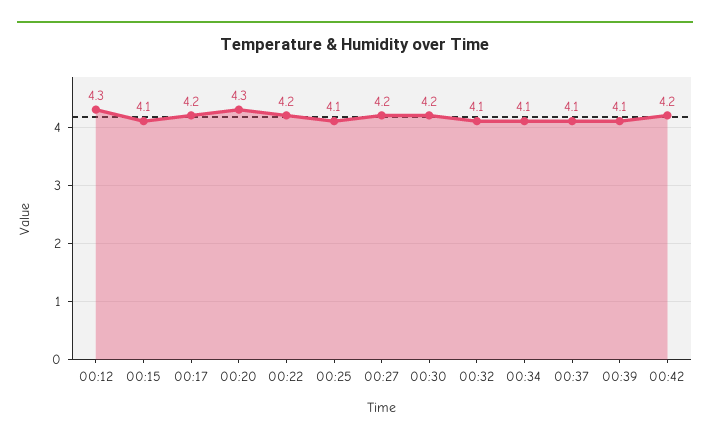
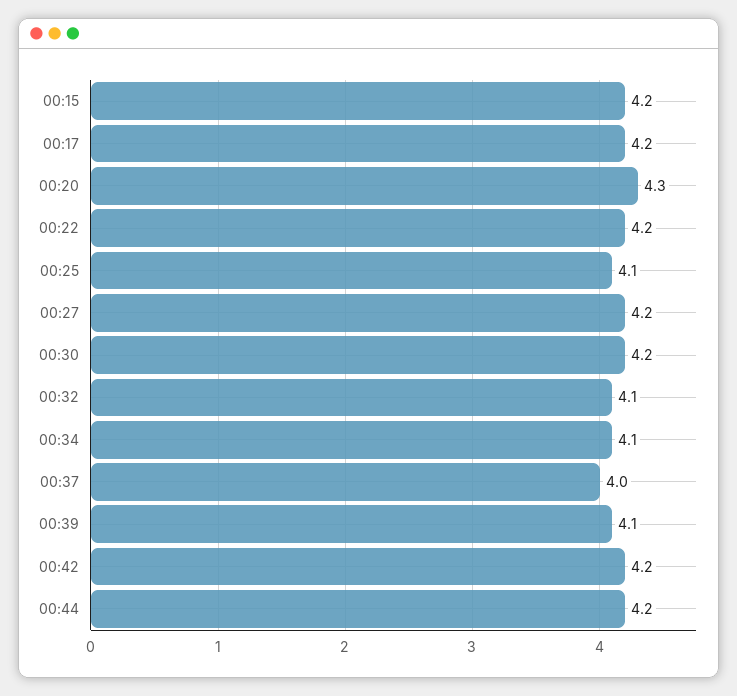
00:12: 4.3 -> none
00:15: 4.1 -> 4.2
00:37: 4.1 -> 4
00:44: none -> 4.2

